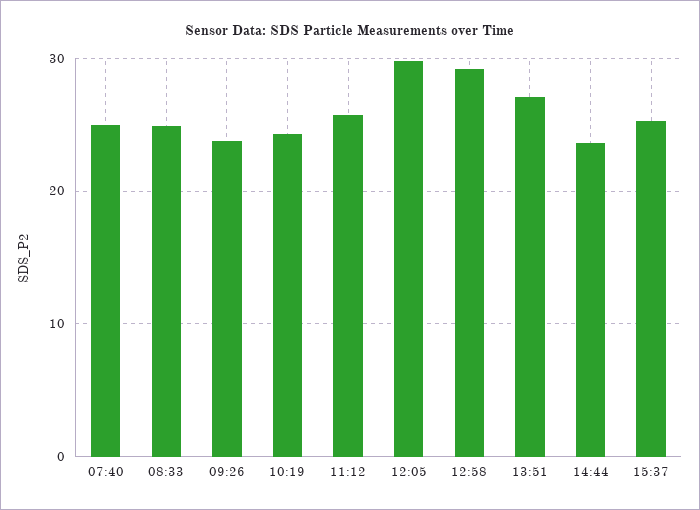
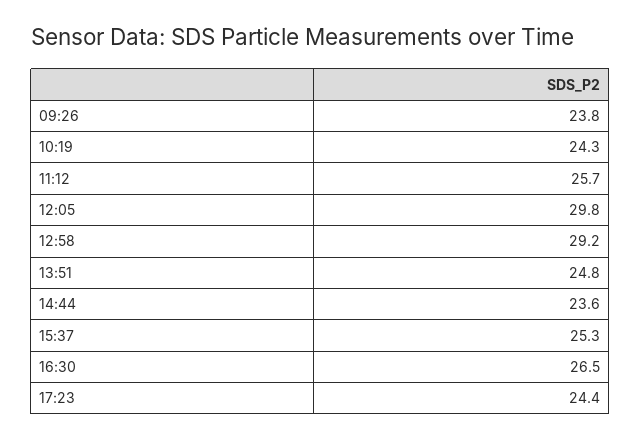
07:40: 25 -> none
08:33: 25 -> none
13:51: 27 -> 24.8
16:30: none -> 26.5
17:23: none -> 24.4

